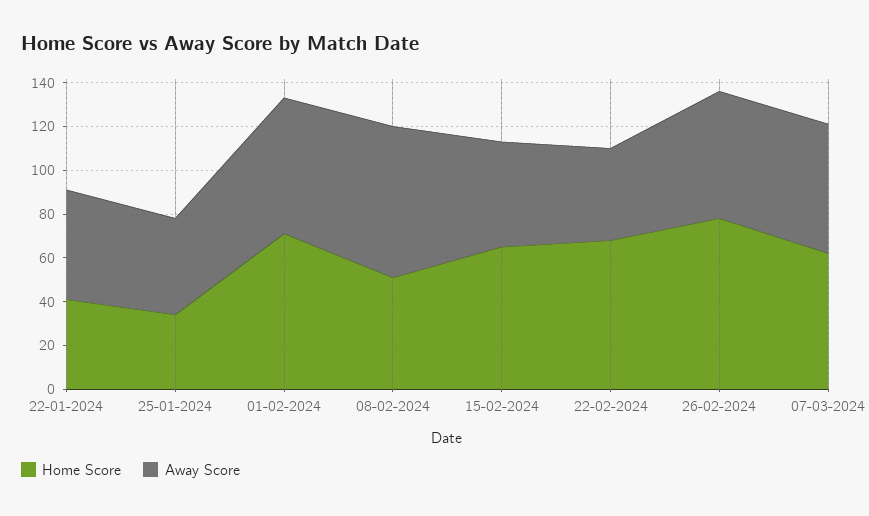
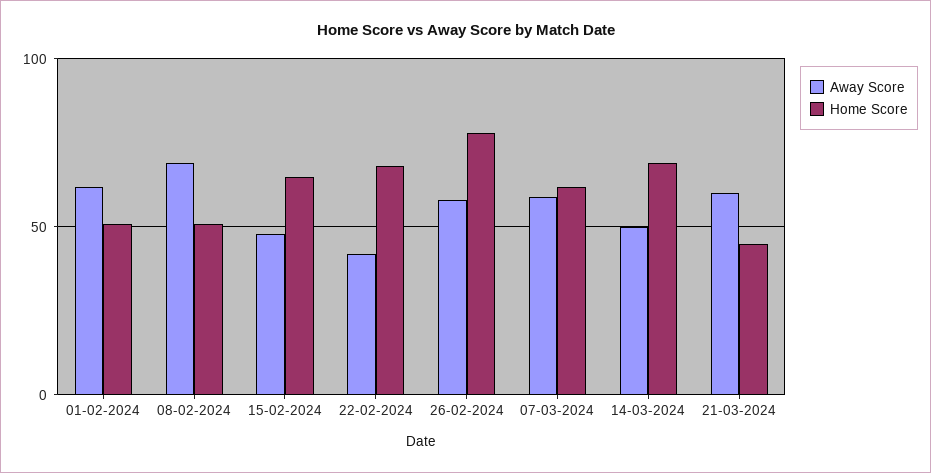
Home Score, 22-01-2024: 40 -> none
Away Score, 22-01-2024: 50 -> none
Home Score, 25-01-2024: 35 -> none
Away Score, 25-01-2024: 45 -> none
Home Score, 01-02-2024: 70 -> 50
Away Score, 14-03-2024: none -> 50
Home Score, 14-03-2024: none -> 70
Away Score, 21-03-2024: none -> 60
Home Score, 21-03-2024: none -> 45

